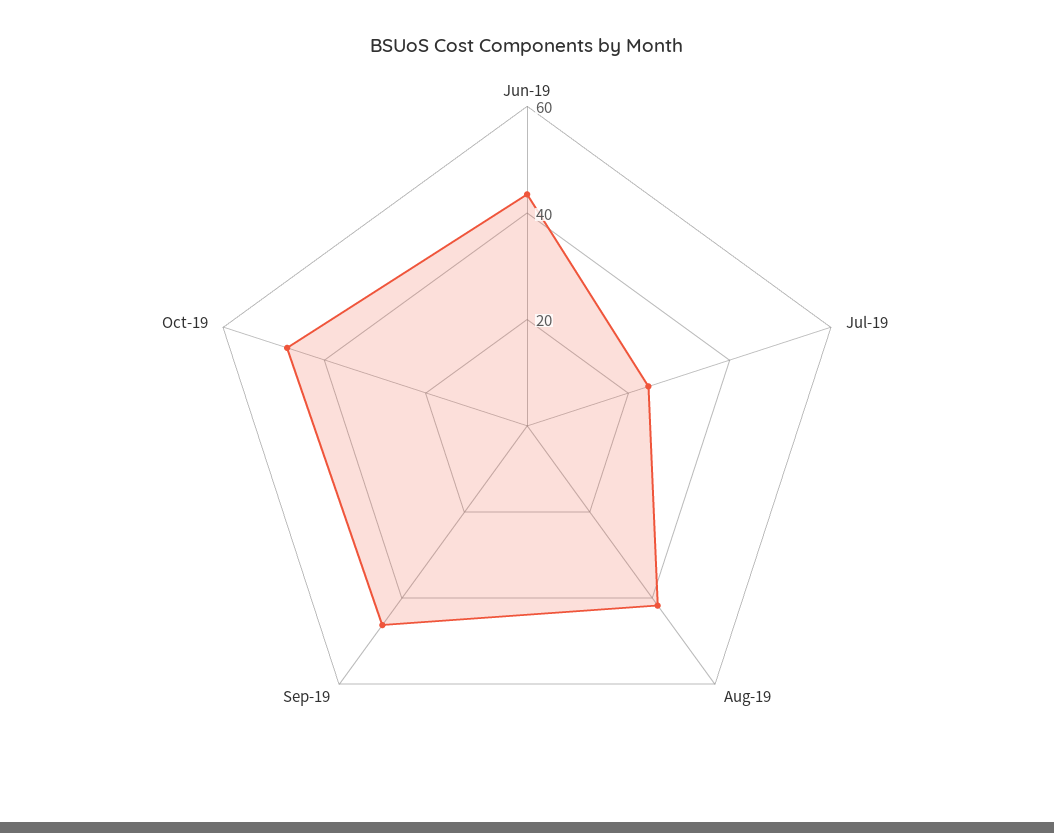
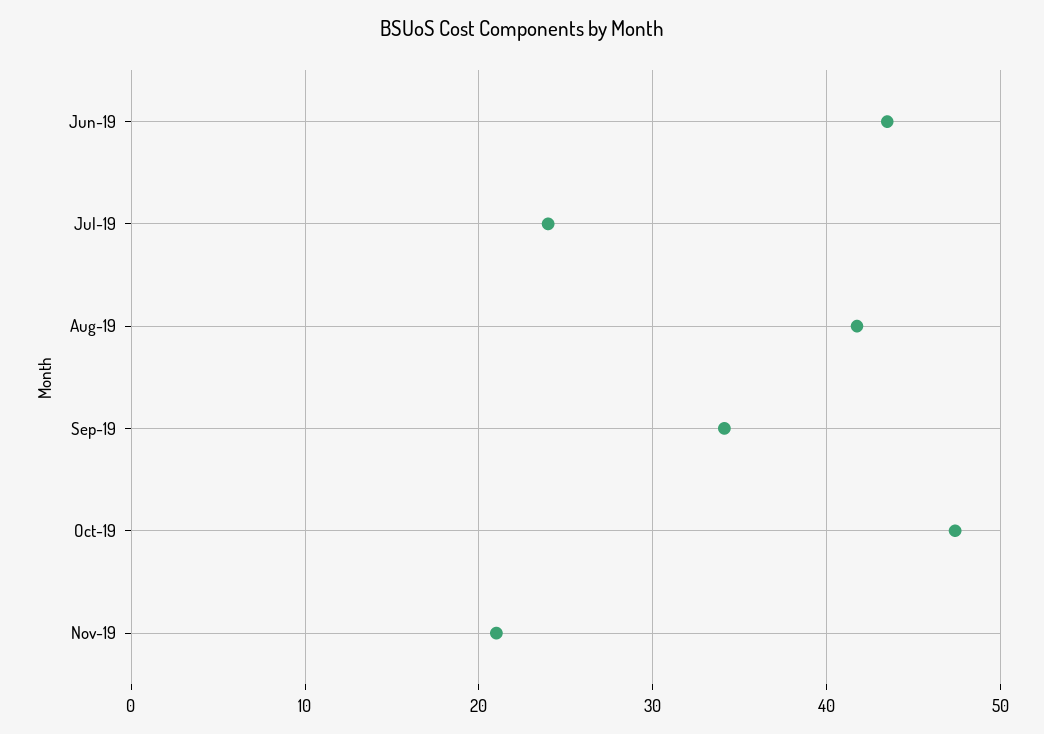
Sep-19: 45 -> 34
Nov-19: none -> 21

